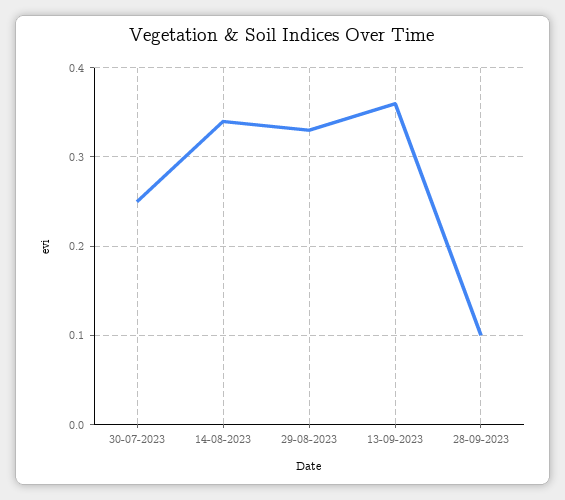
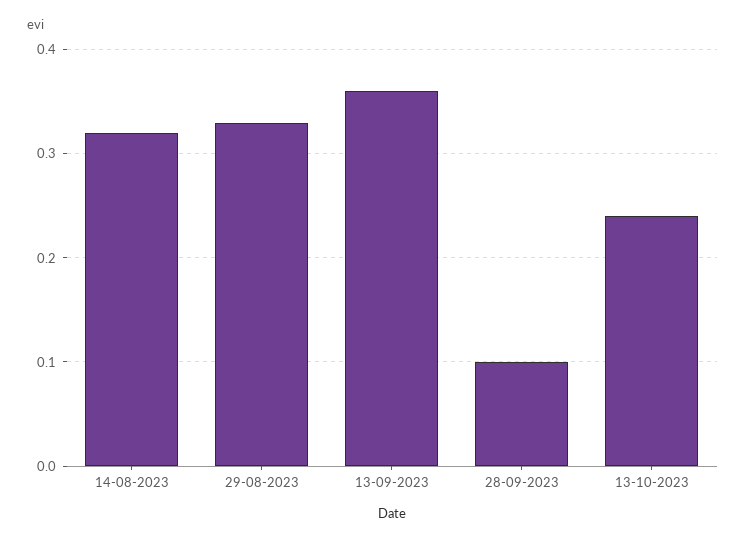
30-07-2023: 0.25 -> none
14-08-2023: 0.34 -> 0.32
13-10-2023: none -> 0.24

